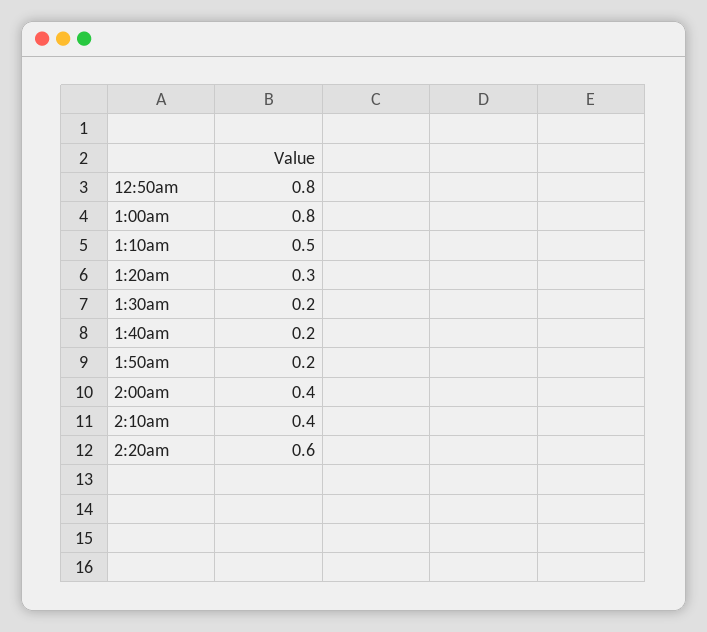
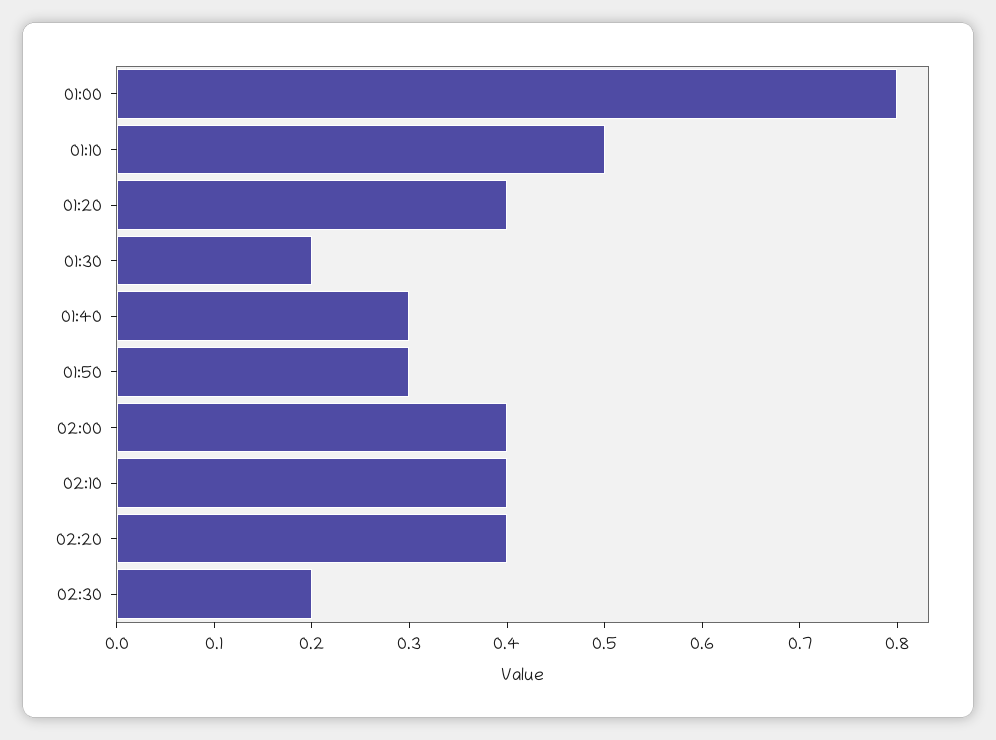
12:50am: 0.8 -> none
1:20am: 0.3 -> 0.4
1:40am: 0.2 -> 0.3
1:50am: 0.2 -> 0.3
2:20am: 0.6 -> 0.4
02:30: none -> 0.2

